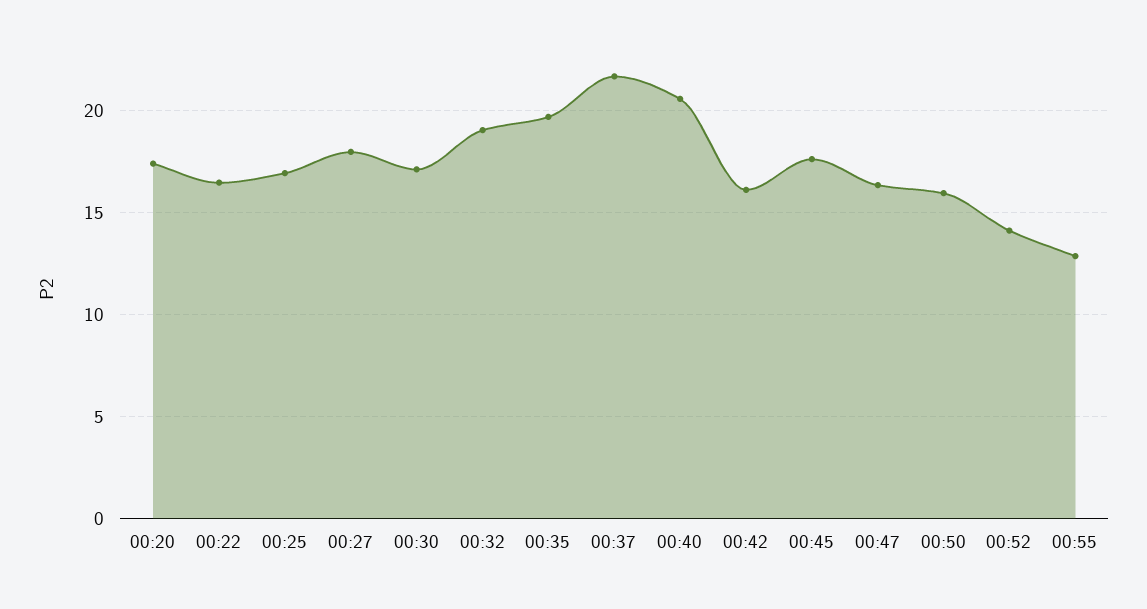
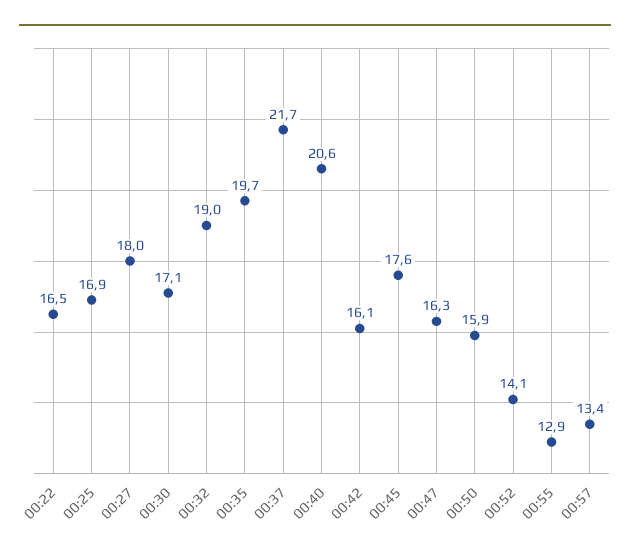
00:20: 17.5 -> none
00:57: none -> 13.4

